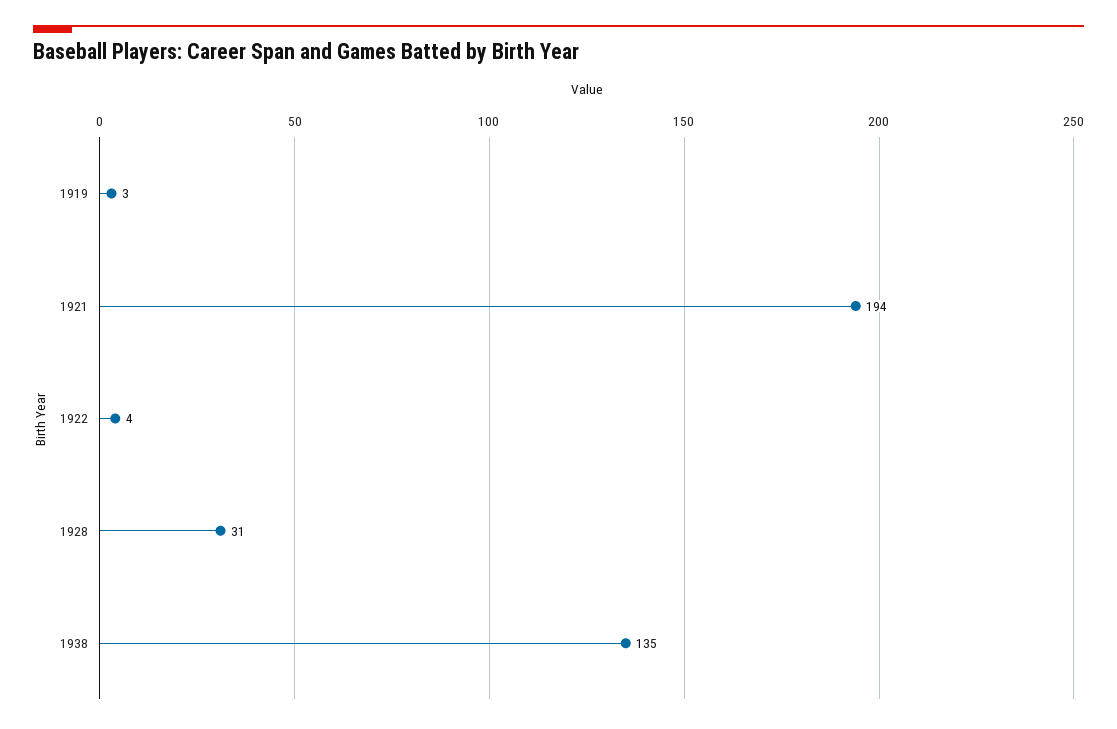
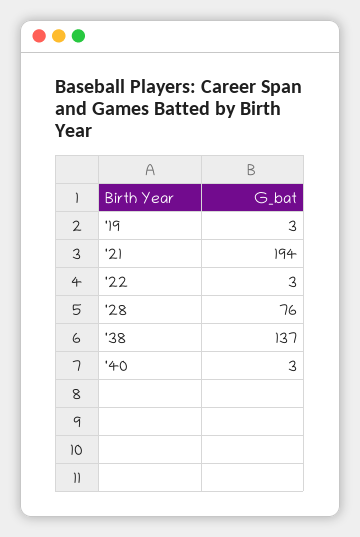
1922: 4 -> 3
1928: 31 -> 76
1938: 135 -> 137
'40: none -> 3

